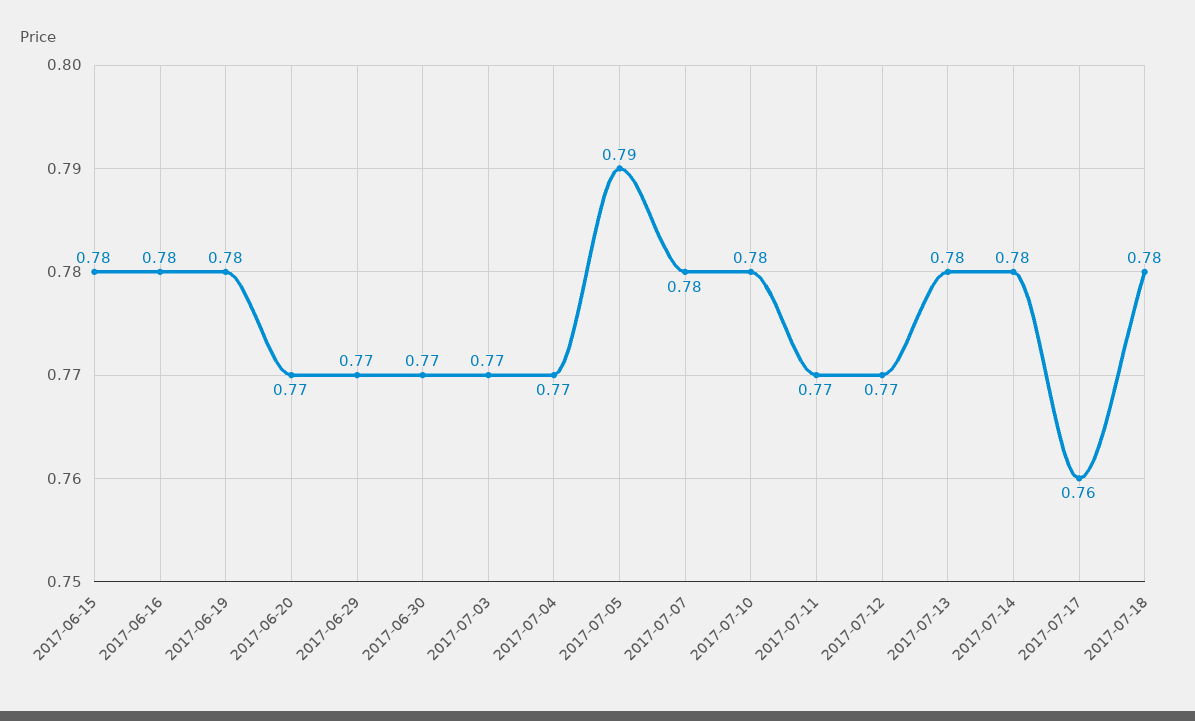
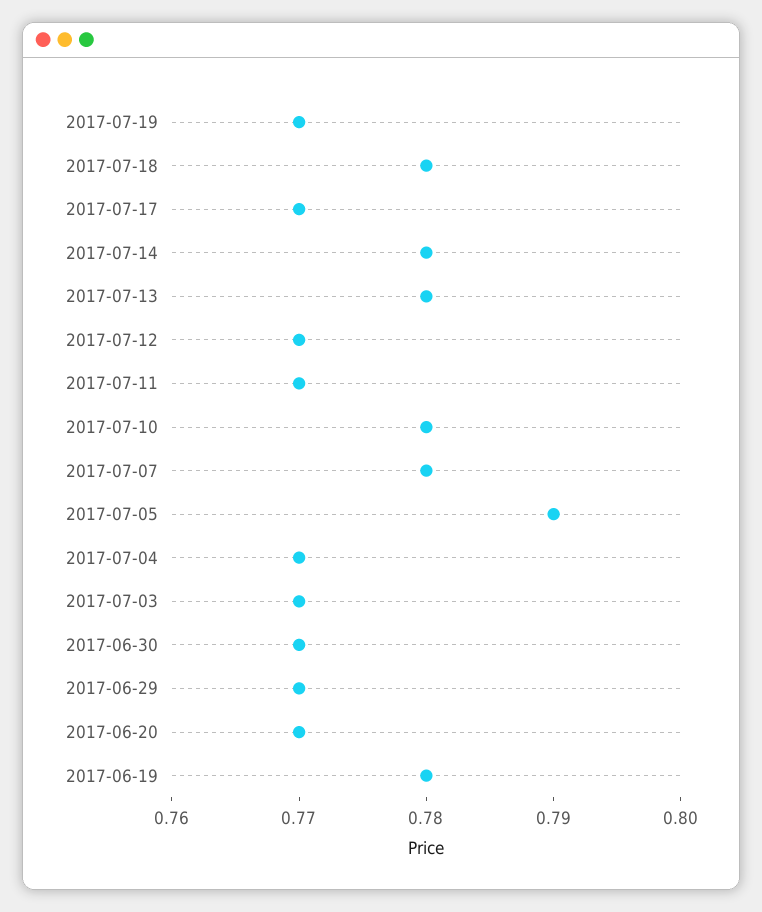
2017-06-15: 0.78 -> none
2017-06-16: 0.78 -> none
2017-07-17: 0.76 -> 0.77
2017-07-19: none -> 0.77

